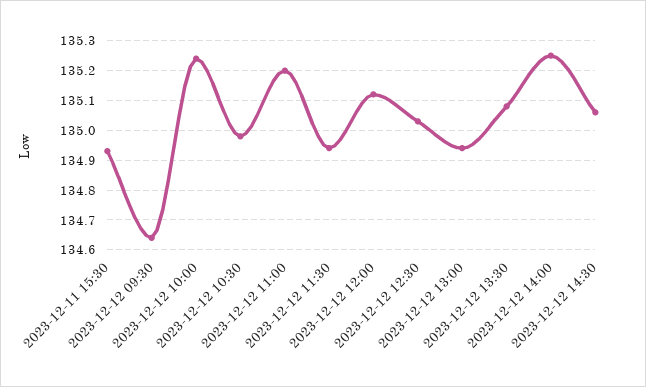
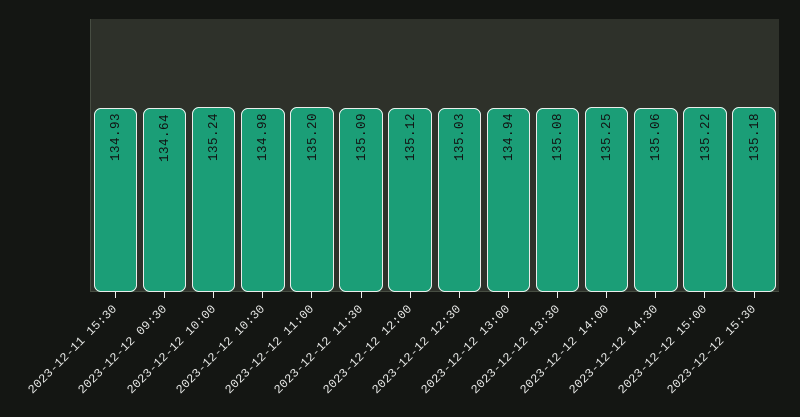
2023-12-12 11:30: 134.95 -> 135.09
2023-12-12 15:00: none -> 135.22
2023-12-12 15:30: none -> 135.18

